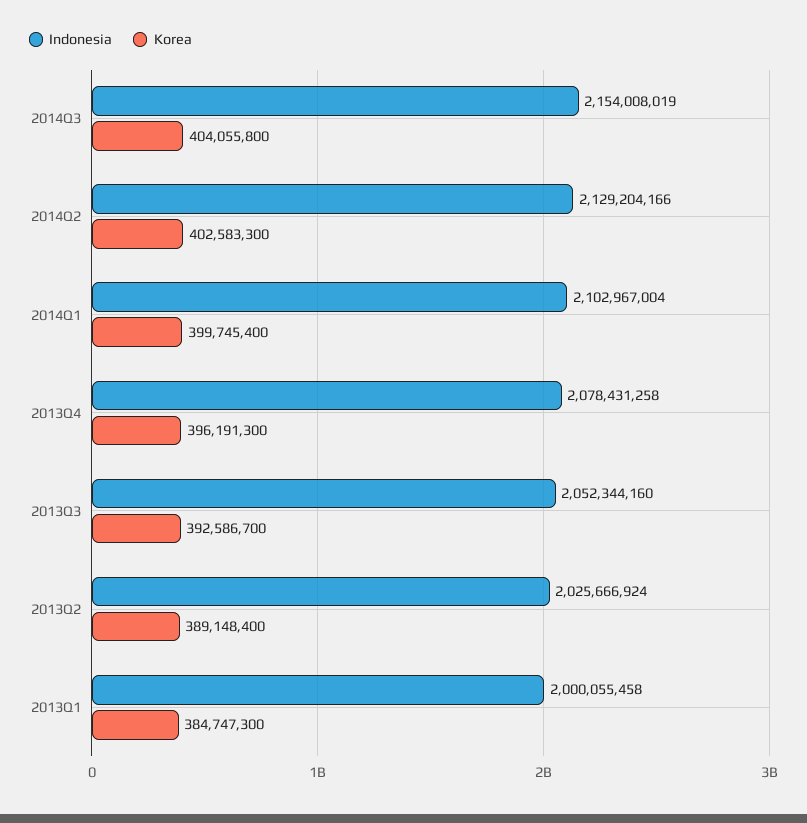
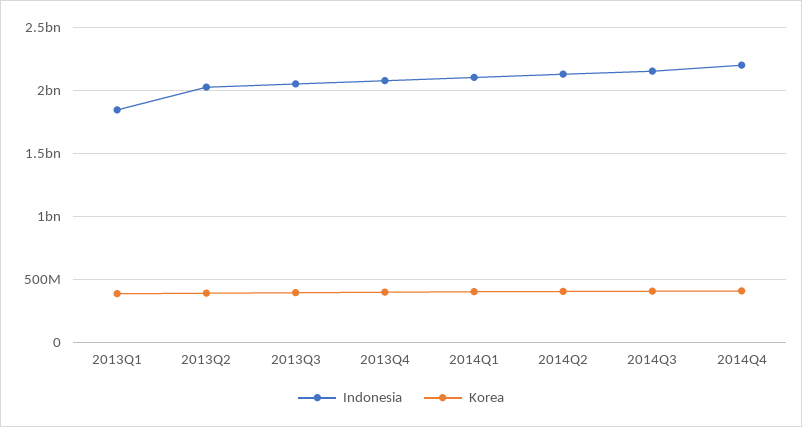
Indonesia, 2013Q1: 2000055458 -> 1850000000
Indonesia, 2014Q4: none -> 2200000000
Korea, 2014Q4: none -> 400000000

